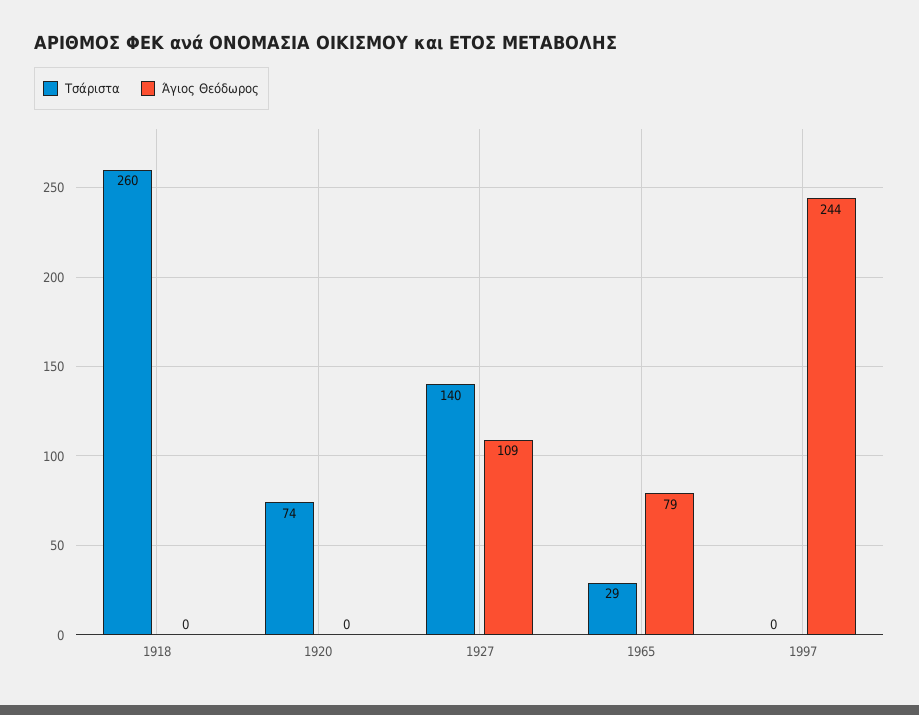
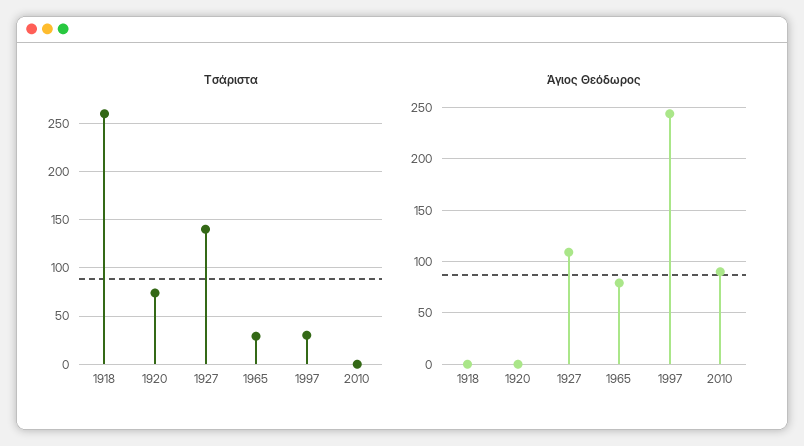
Τσάριστα, 1997: 0 -> 30
Τσάριστα, 2010: none -> 0
Άγιος Θεόδωρος, 2010: none -> 90

